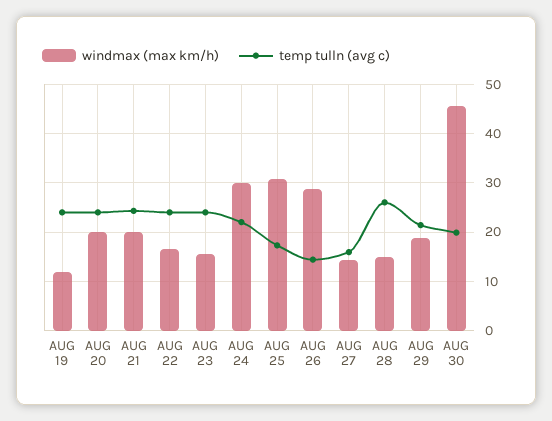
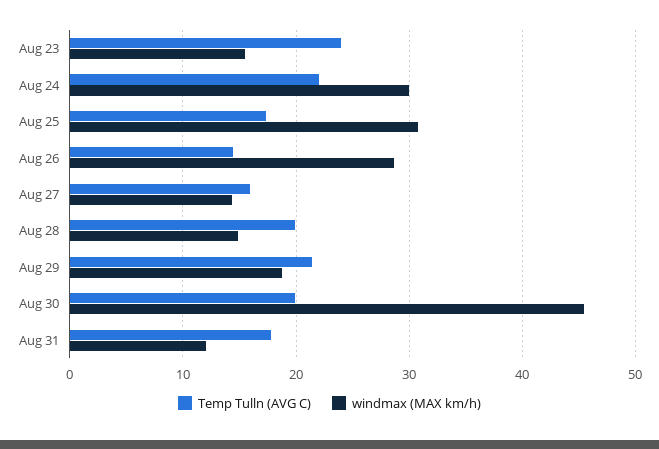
windmax (max km/h), AUG 19: 12 -> none
temp tulln (avg c), AUG 19: 24 -> none
windmax (max km/h), AUG 20: 20 -> none
temp tulln (avg c), AUG 20: 24 -> none
windmax (max km/h), AUG 21: 20 -> none
temp tulln (avg c), AUG 21: 24 -> none
windmax (max km/h), AUG 22: 16 -> none
temp tulln (avg c), AUG 22: 24 -> none
temp tulln (avg c), AUG 28: 26 -> 20
temp tulln (avg c), Aug 31: none -> 18
windmax (max km/h), Aug 31: none -> 12

